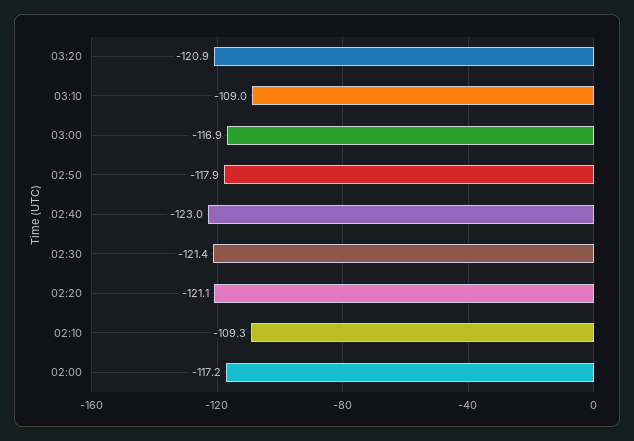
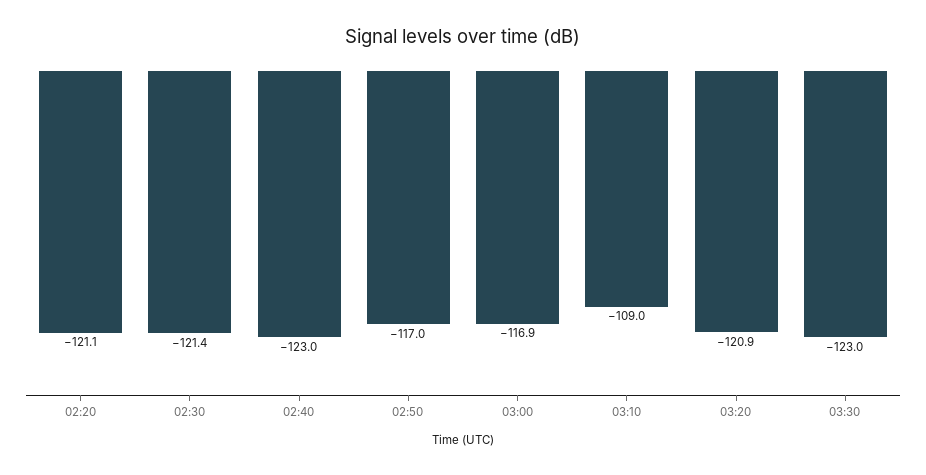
02:50: -117.9 -> -117
02:10: -109.3 -> none
02:00: -117.2 -> none
03:30: none -> -123

